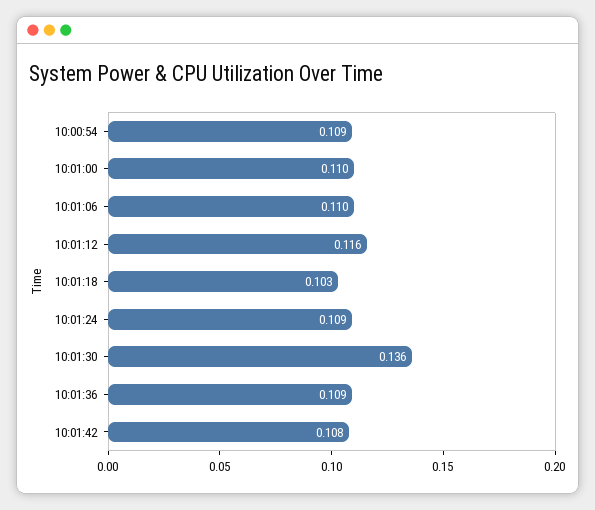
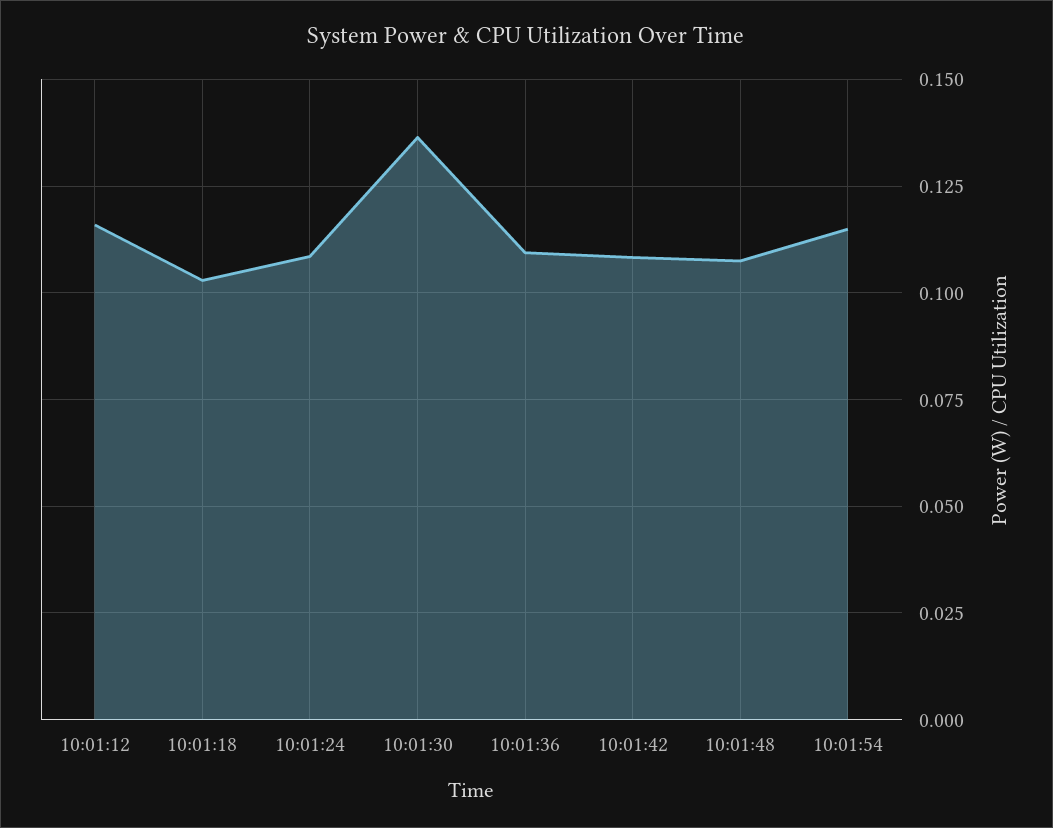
10:00:54: 0.109 -> none
10:01:00: 0.11 -> none
10:01:06: 0.11 -> none
10:01:48: none -> 0.1075
10:01:54: none -> 0.115

